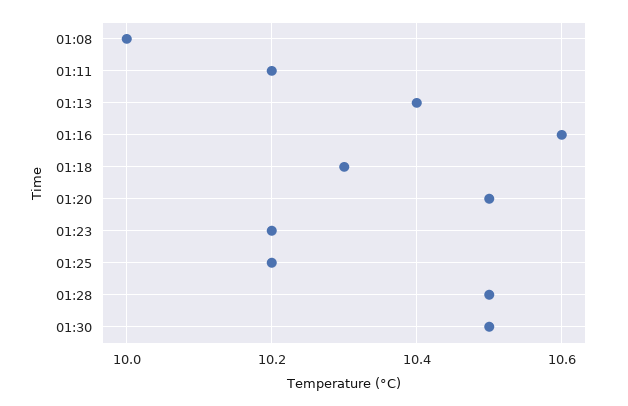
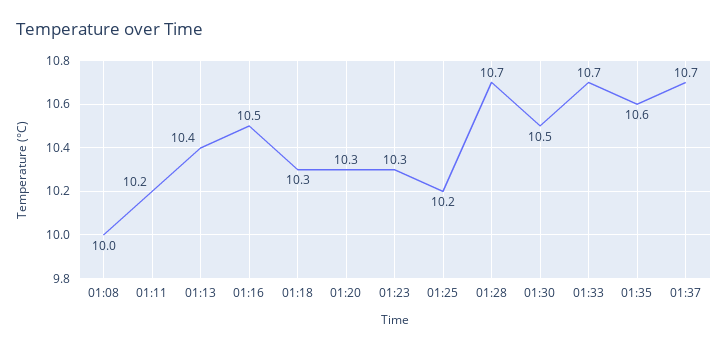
01:16: 10.6 -> 10.5
01:20: 10.5 -> 10.3
01:23: 10.2 -> 10.3
01:28: 10.5 -> 10.7
01:33: none -> 10.7
01:35: none -> 10.6
01:37: none -> 10.7

